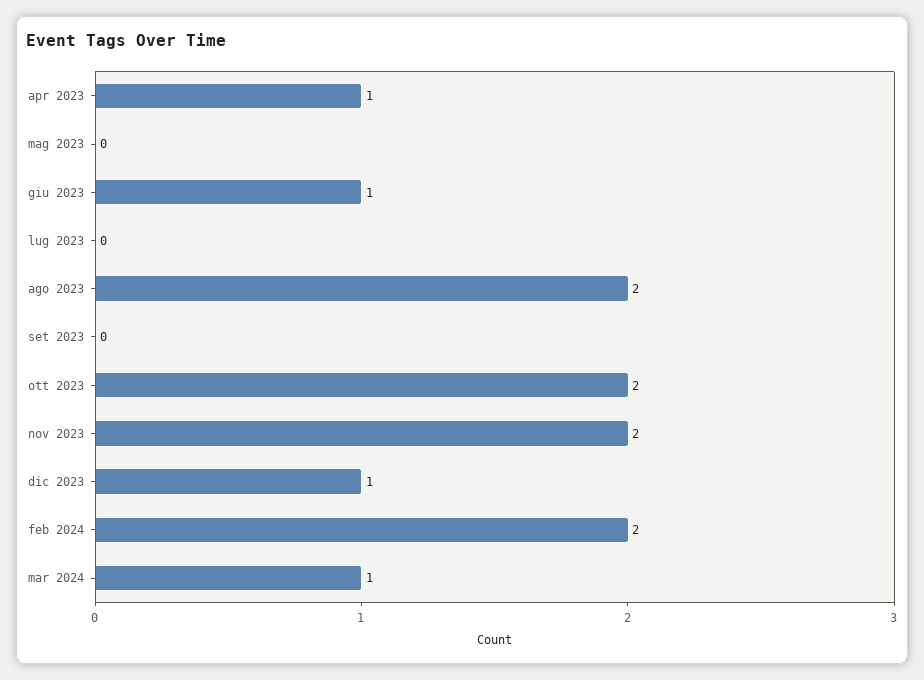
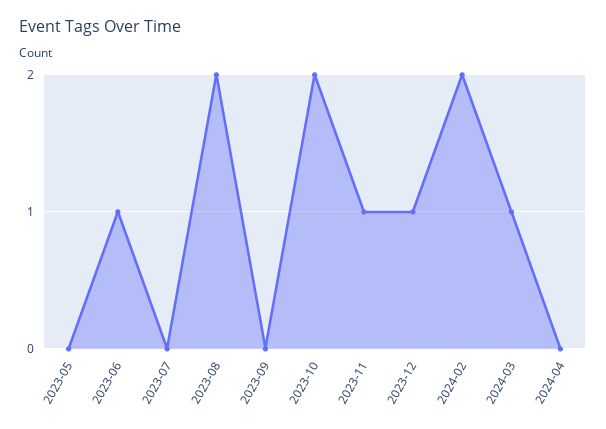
apr 2023: 1 -> none
nov 2023: 2 -> 1
2024-04: none -> 0

